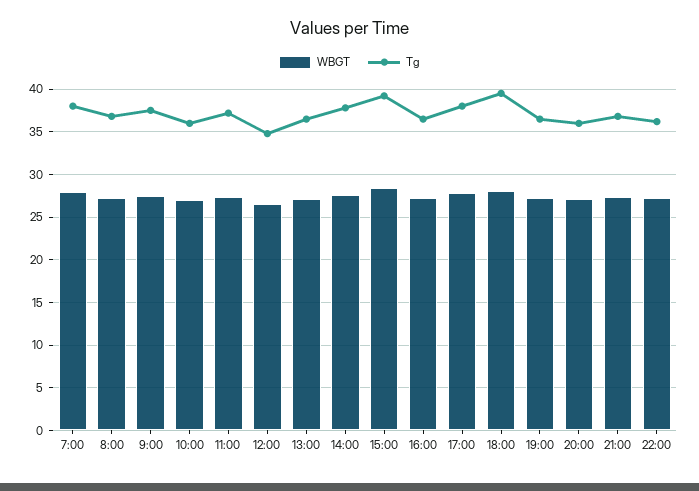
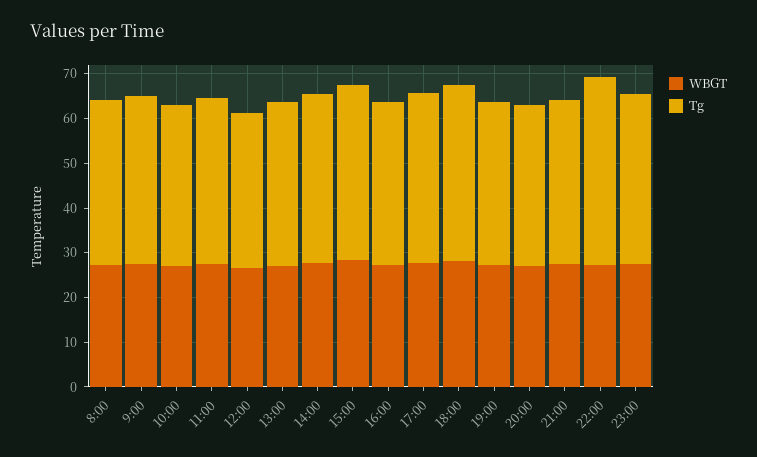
WBGT, 7:00: 28 -> none
Tg, 7:00: 38 -> none
Tg, 22:00: 36 -> 42
WBGT, 23:00: none -> 28
Tg, 23:00: none -> 38

